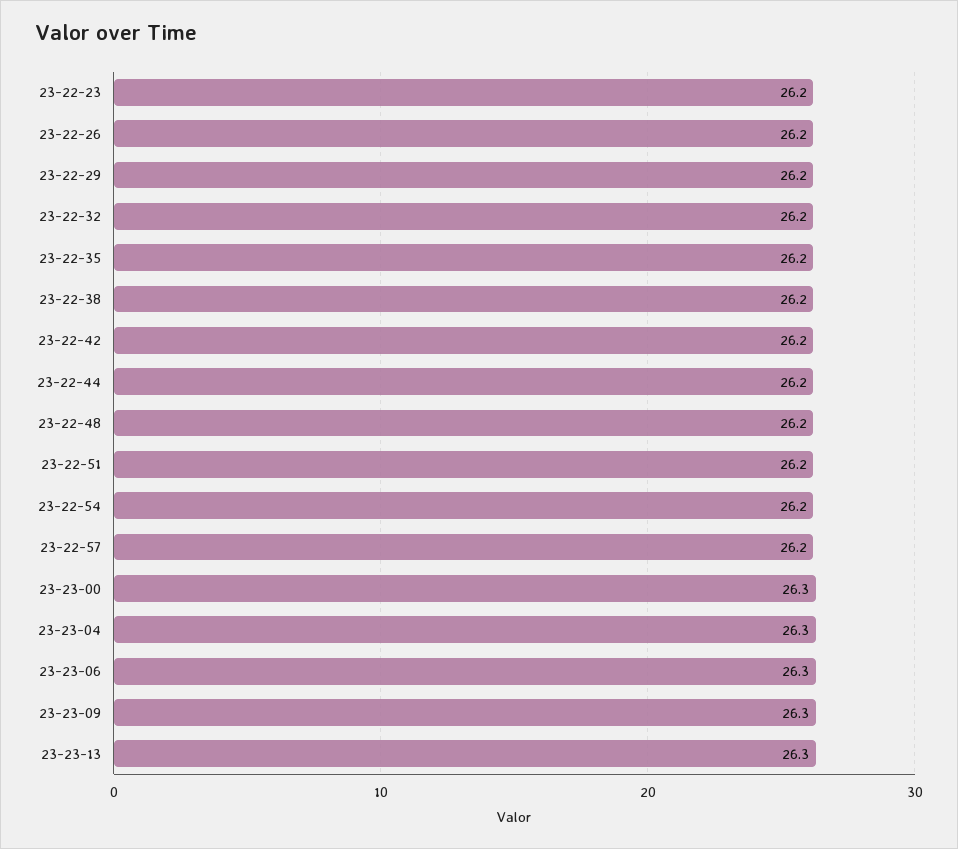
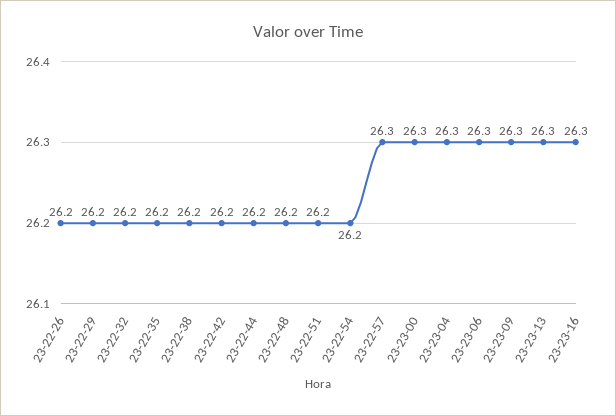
23-22-23: 26.2 -> none
23-22-57: 26.2 -> 26.3
23-23-16: none -> 26.3

